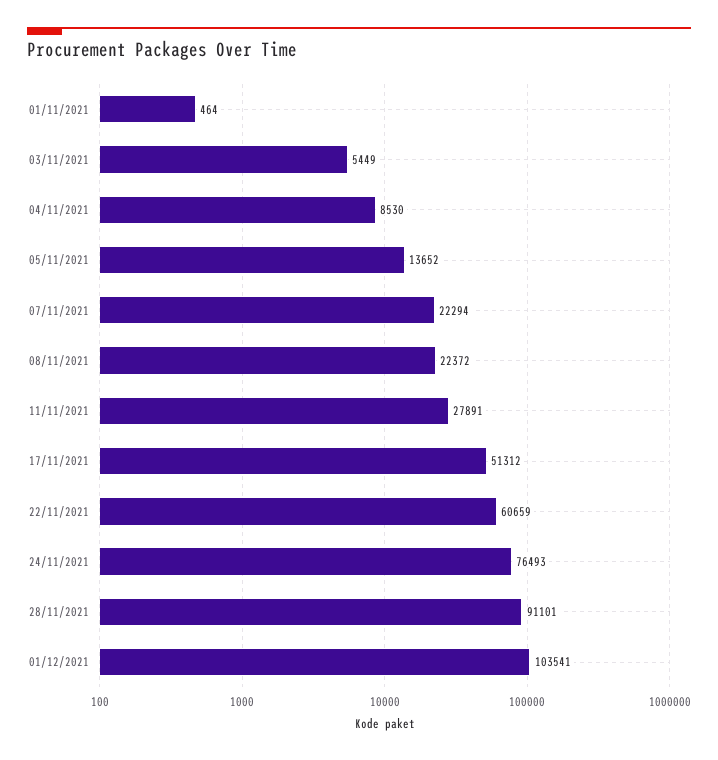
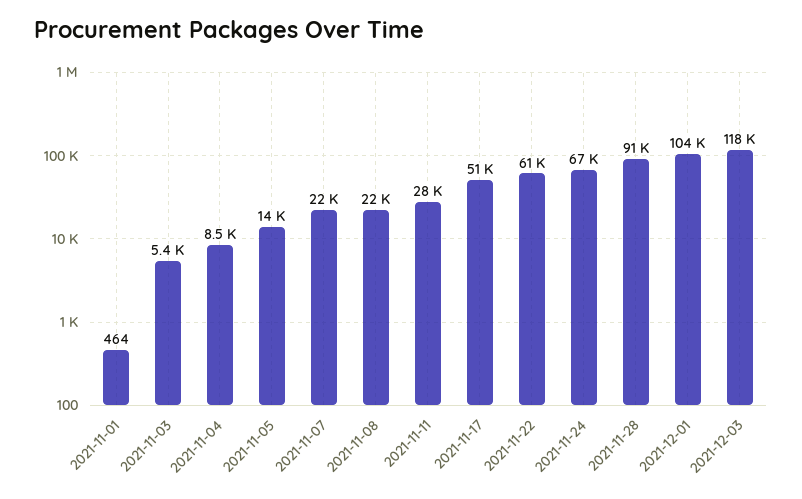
24/11/2021: 76493 -> 67000
2021-12-03: none -> 118000

